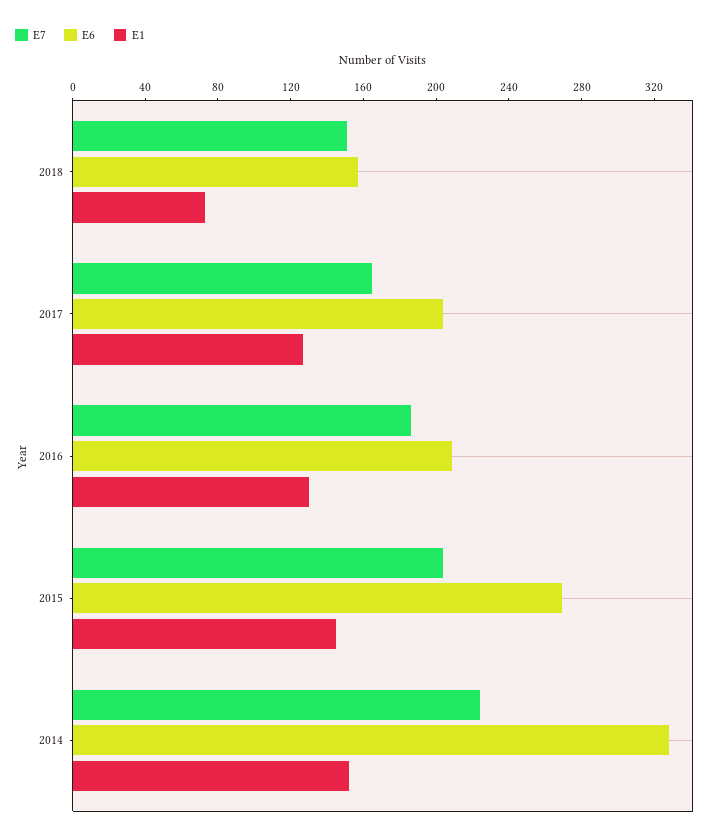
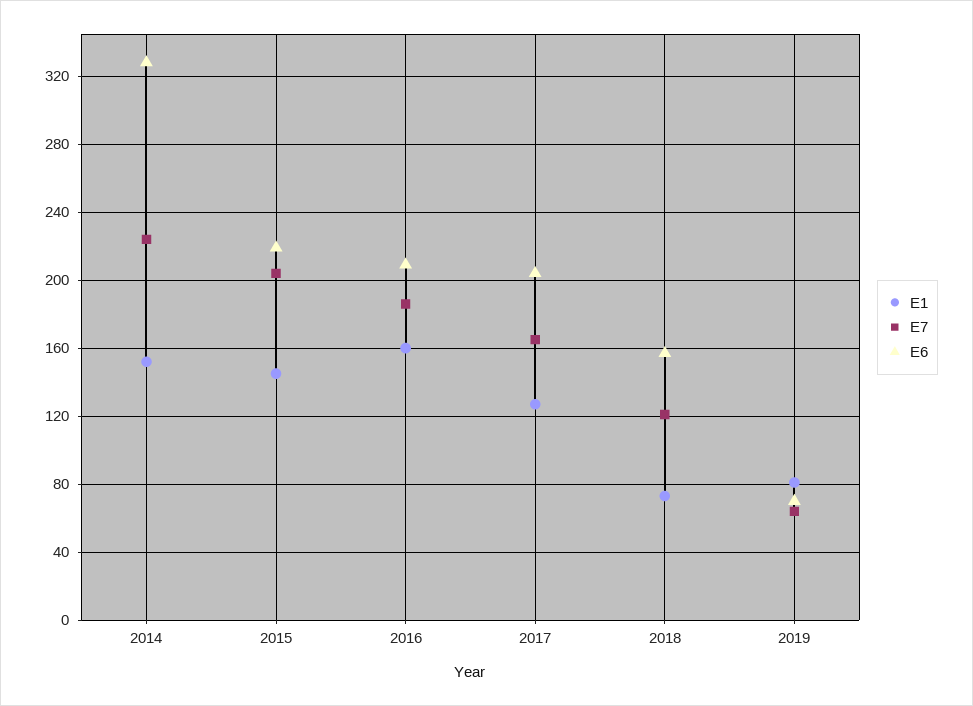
E7, 2018: 150 -> 120
E1, 2016: 130 -> 160
E6, 2015: 270 -> 220
E1, 2019: none -> 80
E7, 2019: none -> 65
E6, 2019: none -> 70

